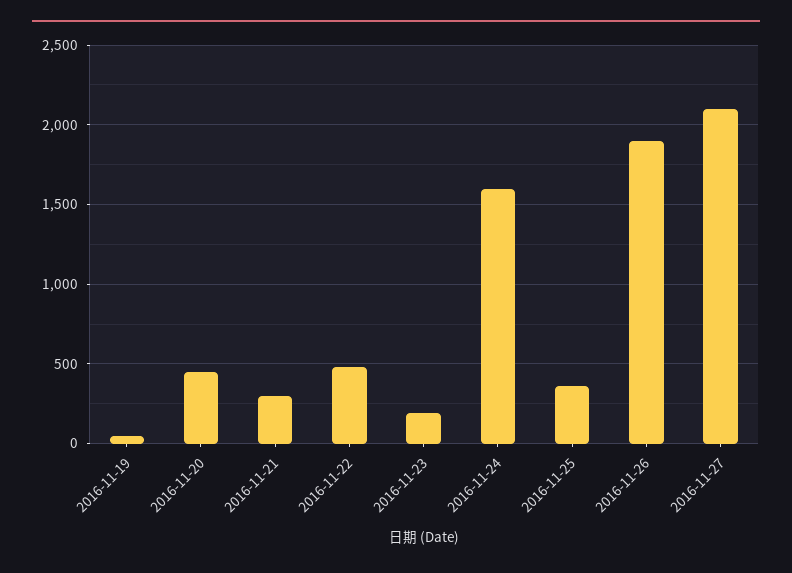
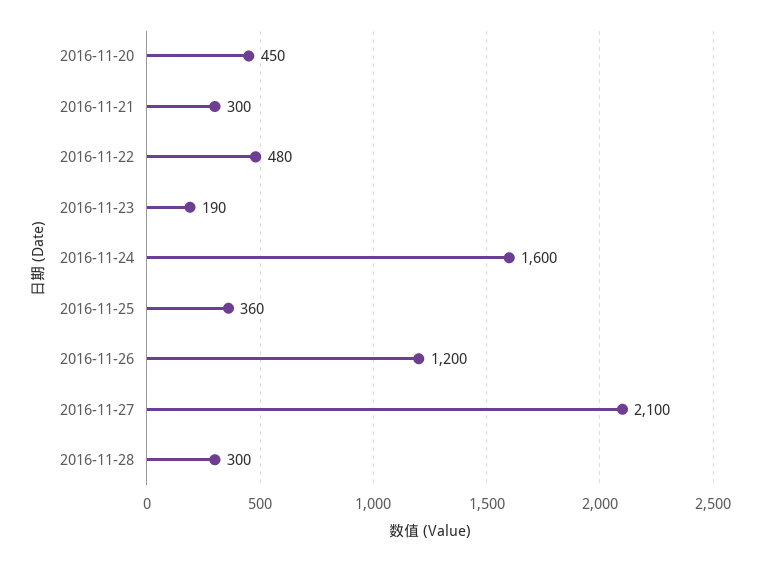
2016-11-19: 50 -> none
2016-11-26: 1900 -> 1200
2016-11-28: none -> 300

